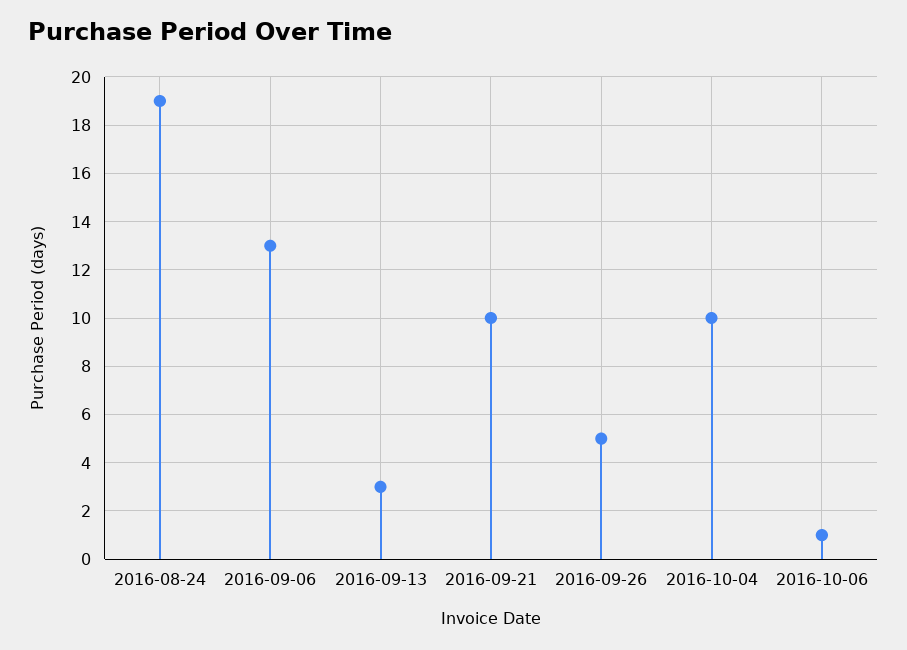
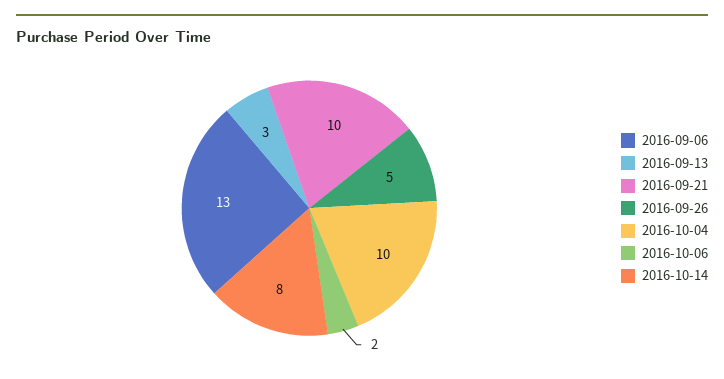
2016-08-24: 19 -> none
2016-10-06: 1 -> 2
2016-10-14: none -> 8

